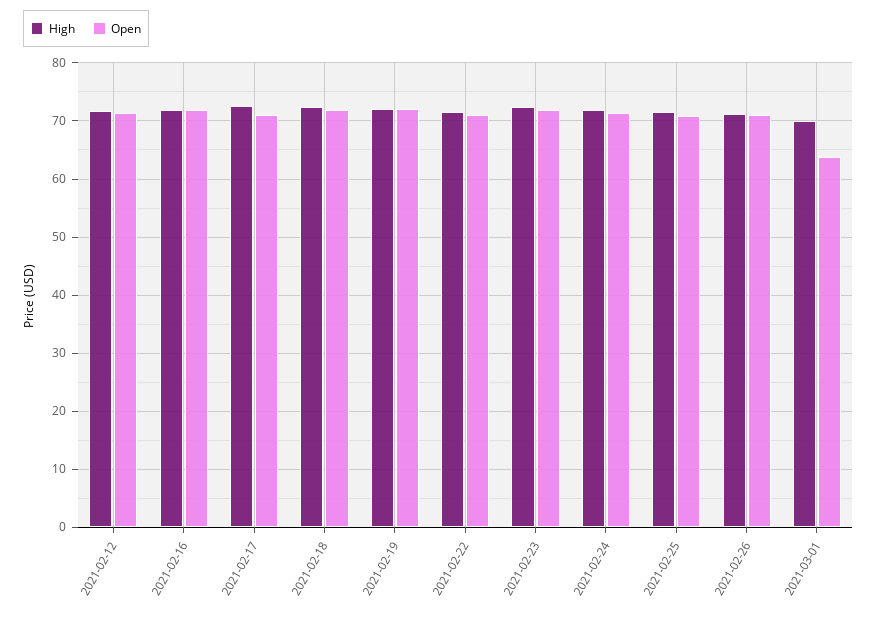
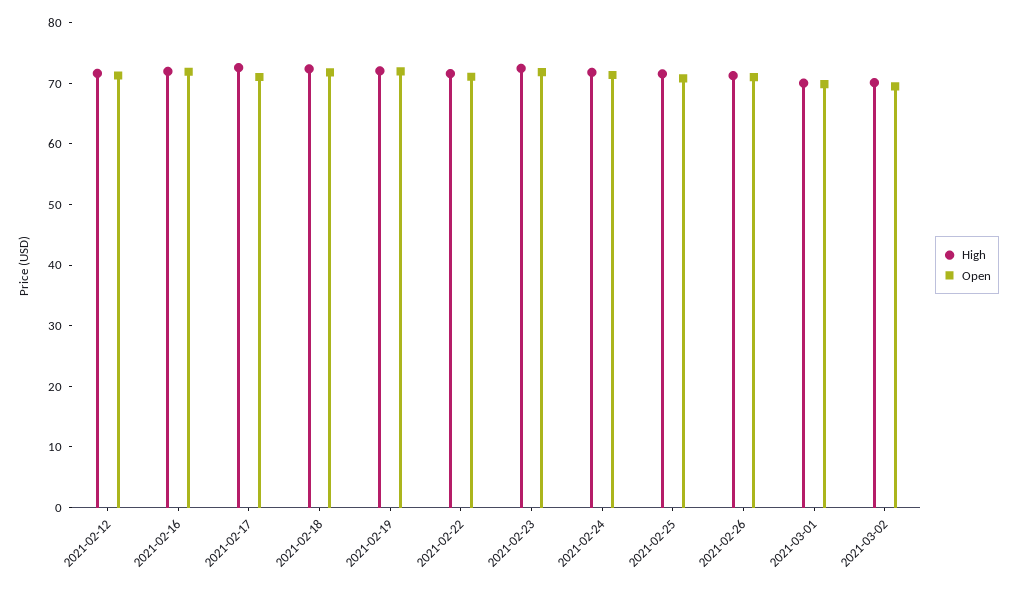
Open, 2021-03-01: 64 -> 70
High, 2021-03-02: none -> 70
Open, 2021-03-02: none -> 70

